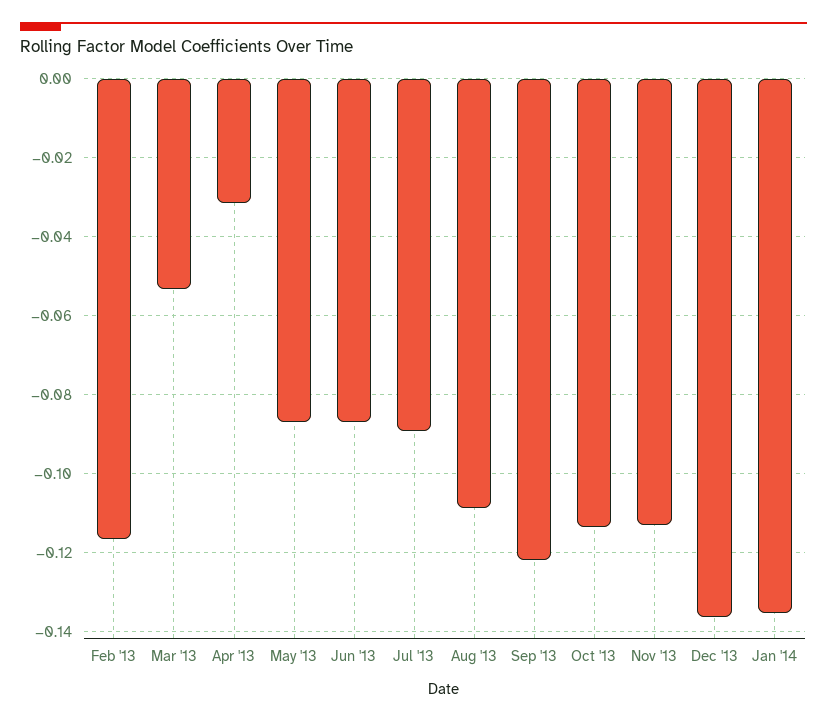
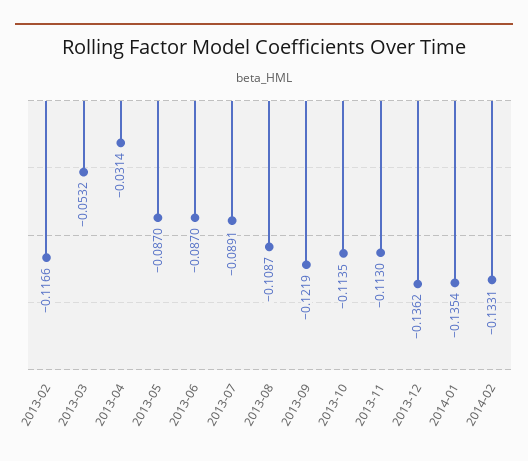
2014-02: none -> -0.1331

